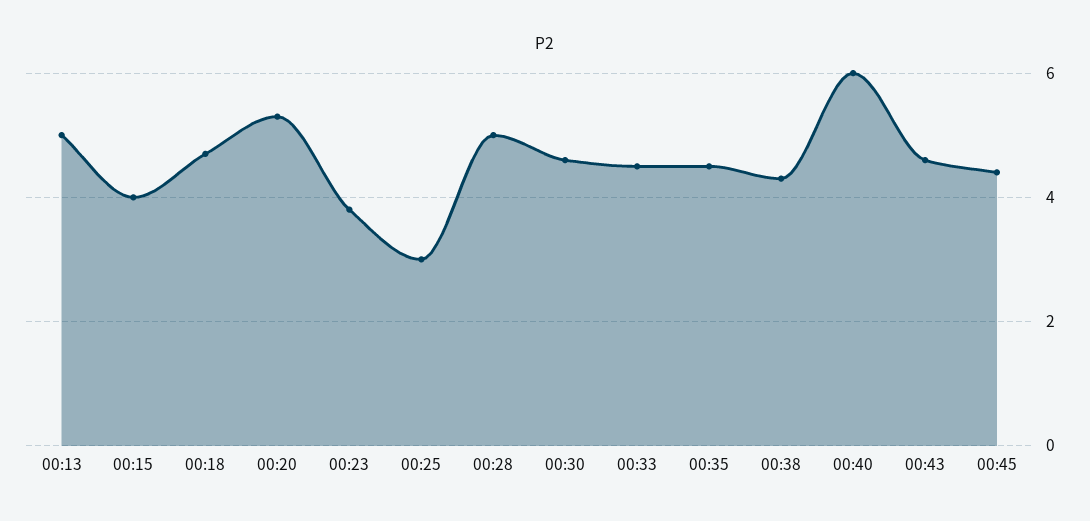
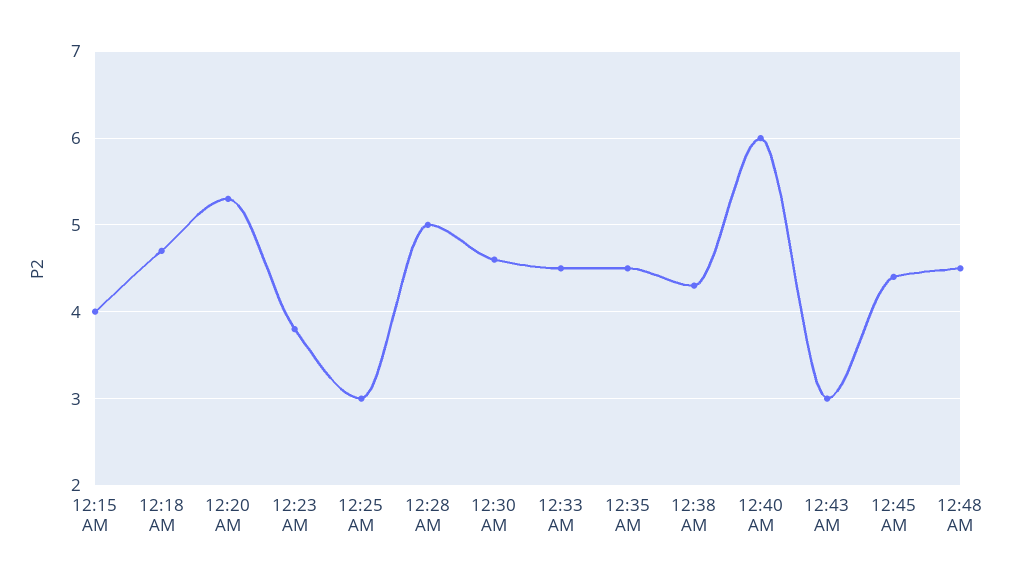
00:13: 5 -> none
00:43: 4.5 -> 3
12:48 AM: none -> 4.5

